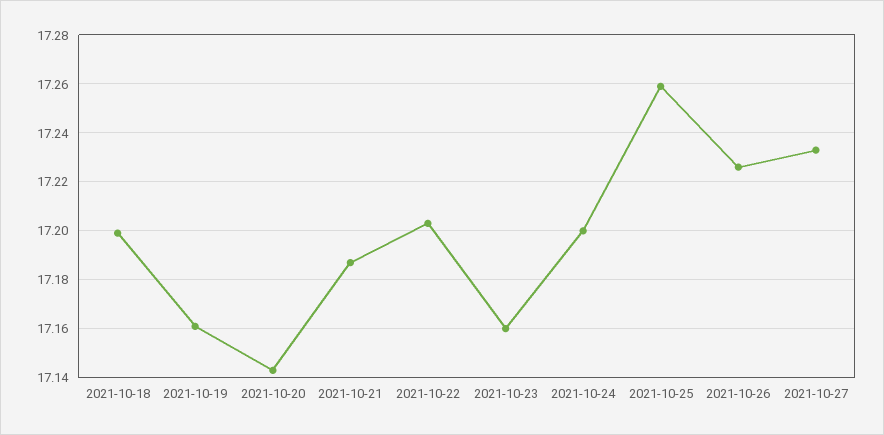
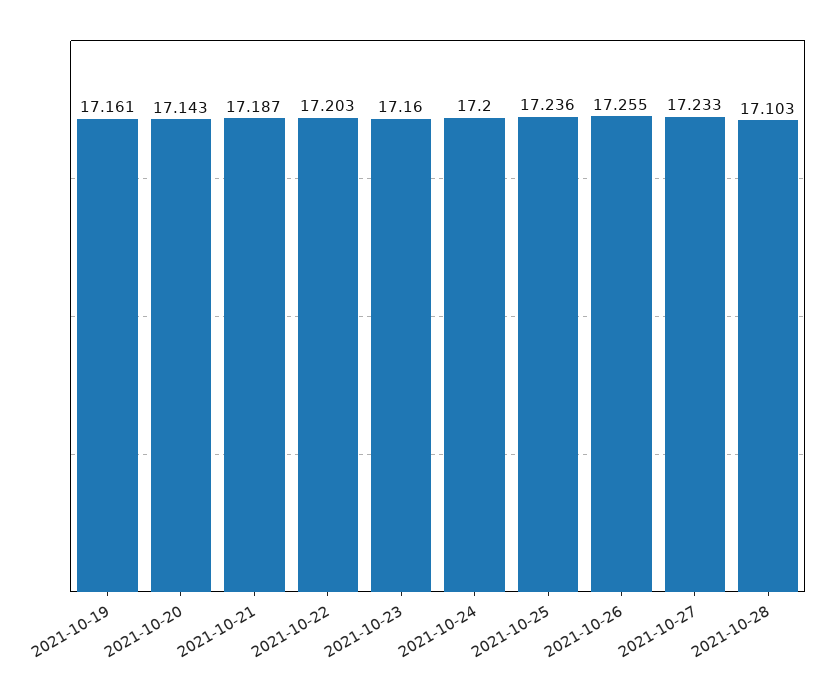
2021-10-18: 17.2 -> none
2021-10-25: 17.26 -> 17.236
2021-10-26: 17.225 -> 17.255
2021-10-28: none -> 17.103

